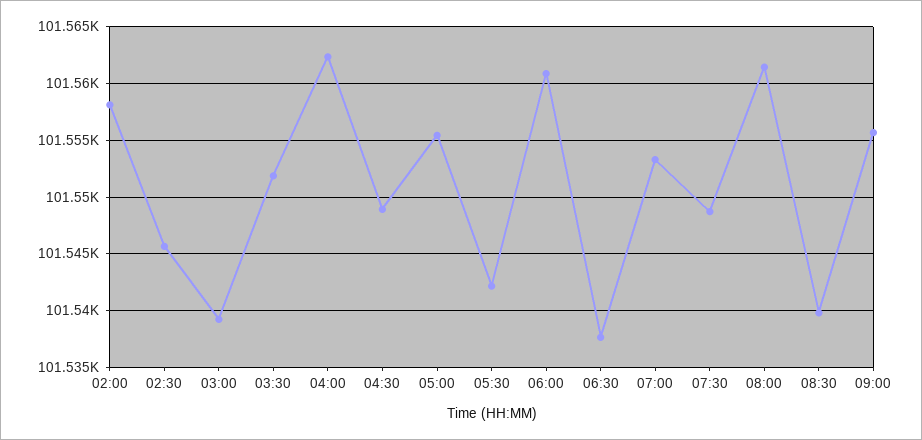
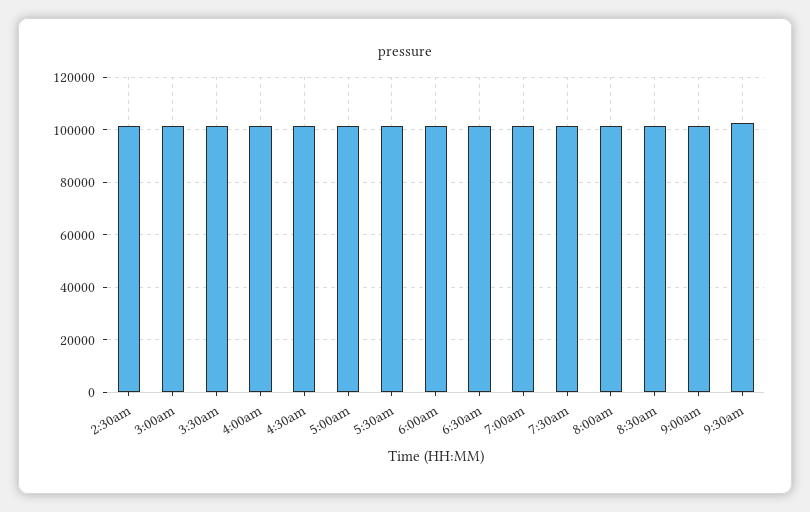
02:00: 101558 -> none
9:30am: none -> 102500

